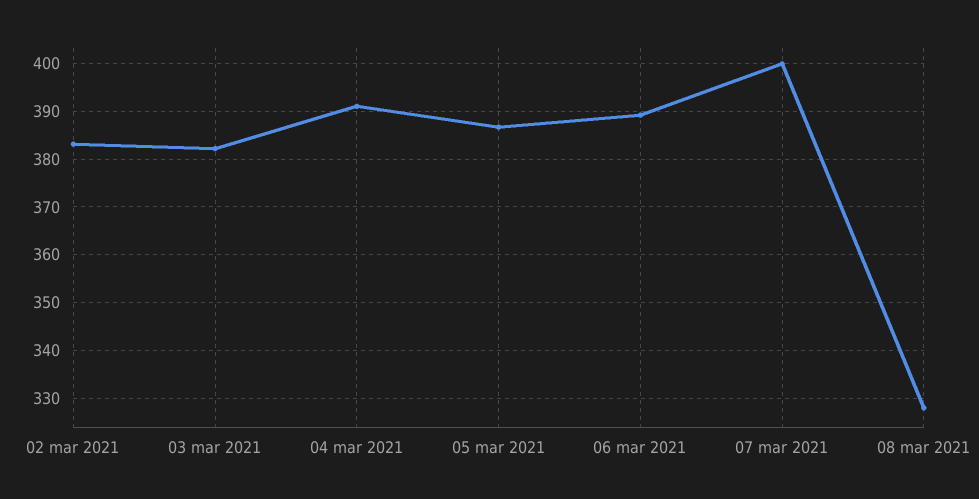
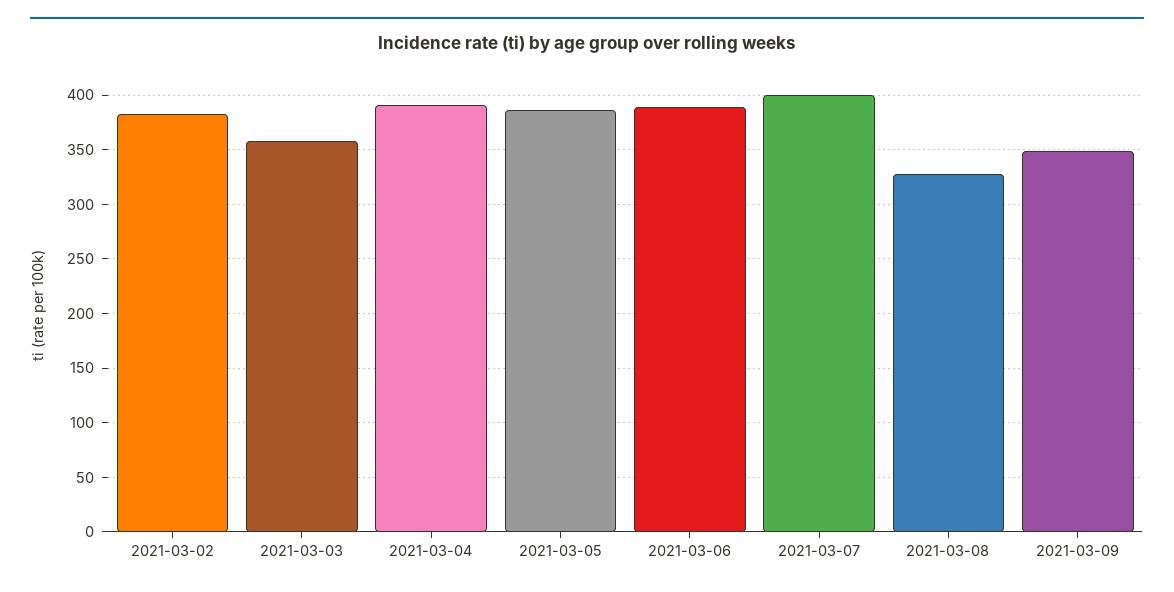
03 mar 2021: 382 -> 360
2021-03-09: none -> 350

